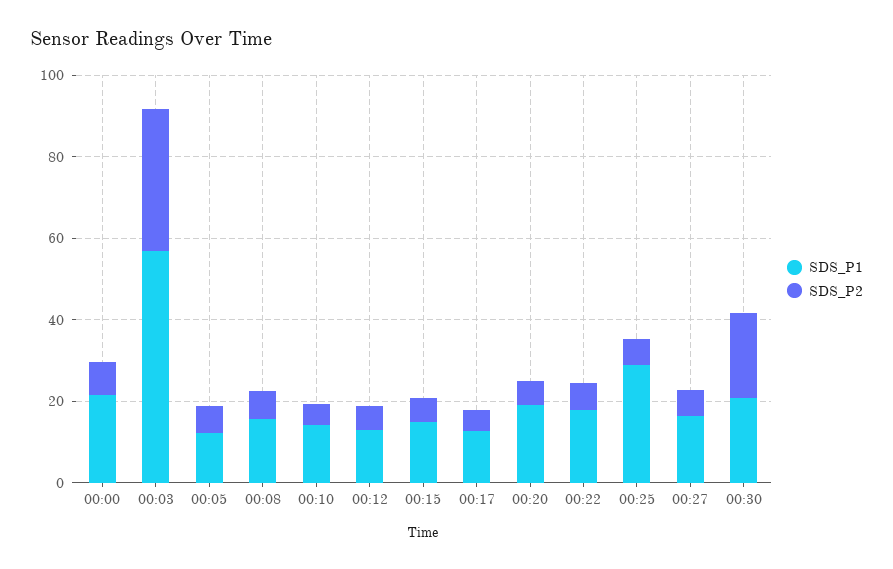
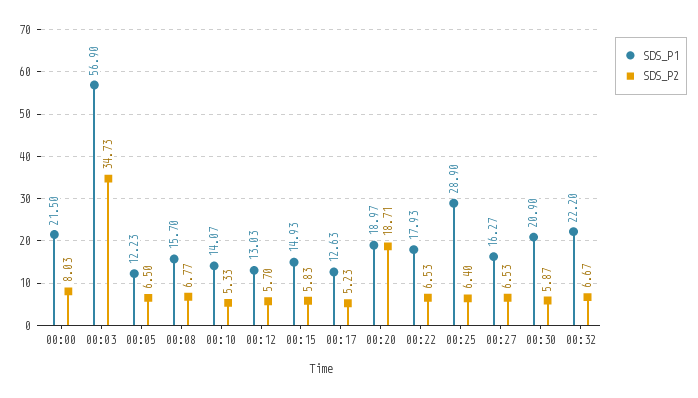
SDS_P2, 00:20: 5 -> 18.71
SDS_P2, 00:30: 20 -> 5.87
SDS_P1, 00:32: none -> 22.2
SDS_P2, 00:32: none -> 6.67

